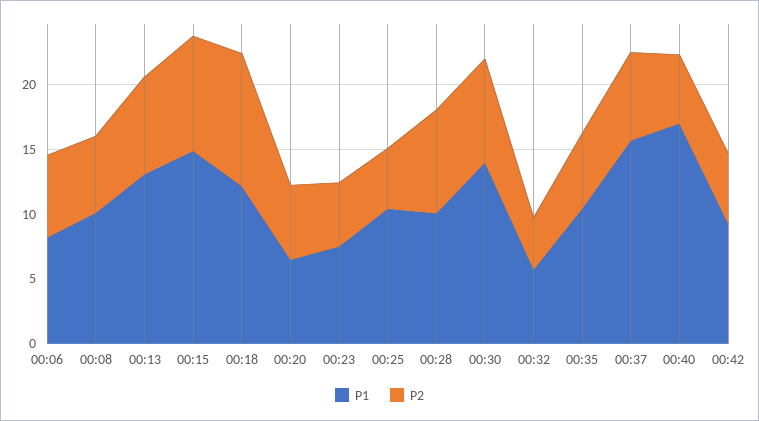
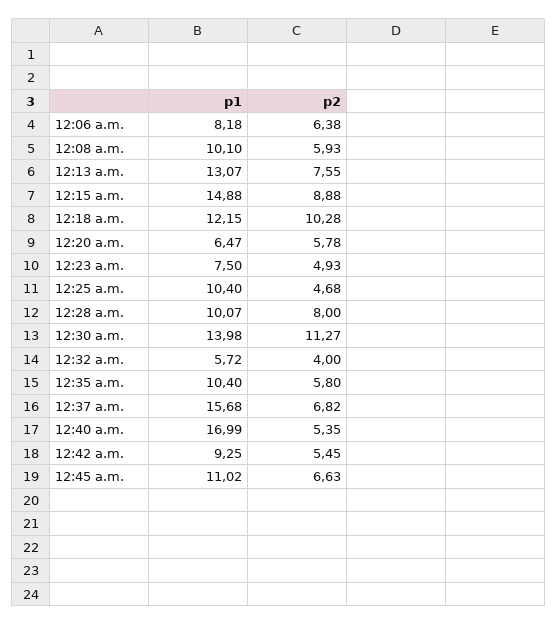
P2, 00:30: 8 -> 11.27
P1, 12:45 a.m.: none -> 11.02
P2, 12:45 a.m.: none -> 6.63

